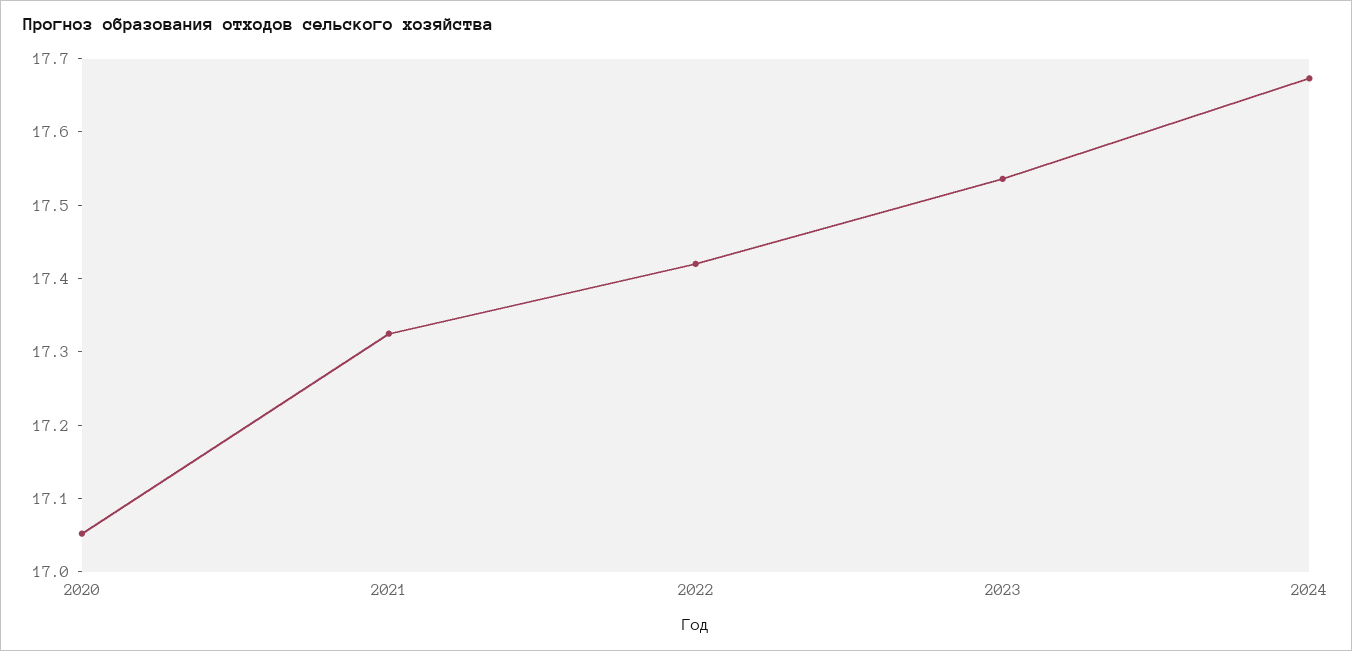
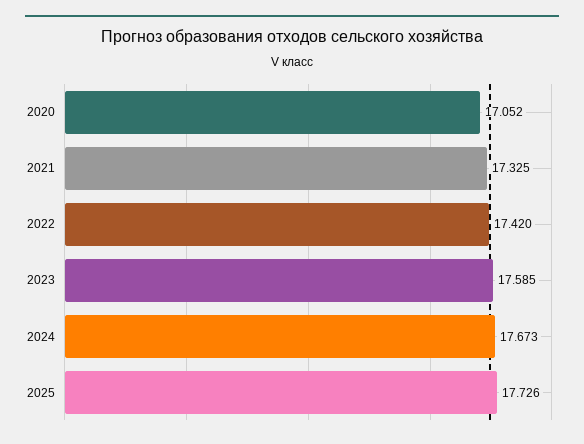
2023: 17.54 -> 17.585
2025: none -> 17.726

